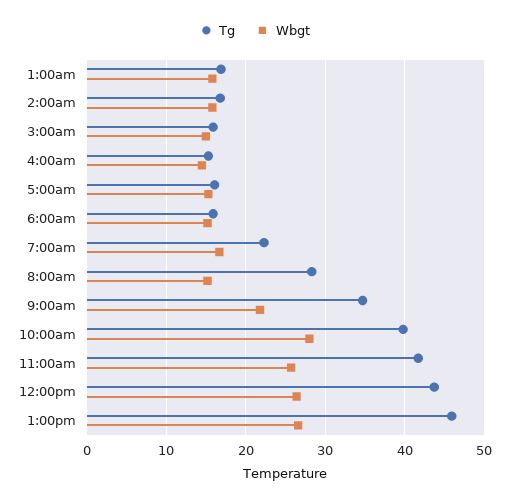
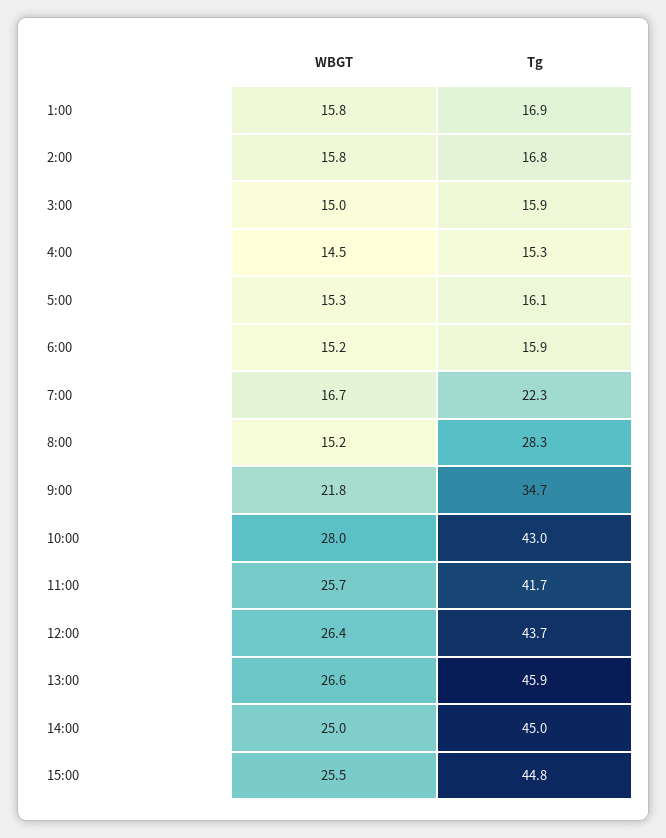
Tg, 10:00am: 40 -> 43
Wbgt, 14:00: none -> 25
Tg, 14:00: none -> 45
Wbgt, 15:00: none -> 25.5
Tg, 15:00: none -> 44.8

